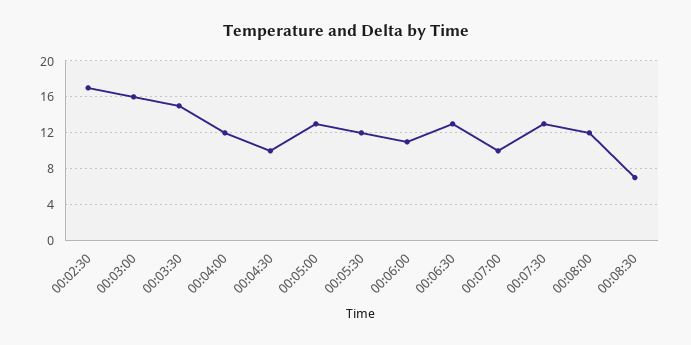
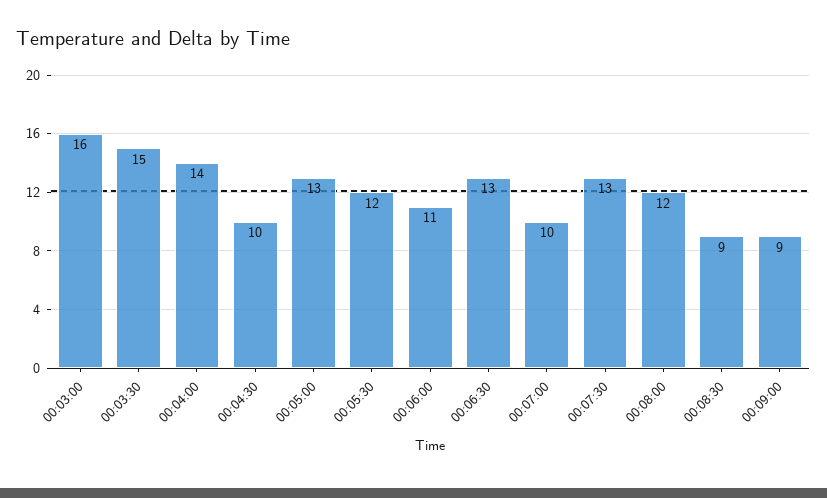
00:02:30: 17 -> none
00:04:00: 12 -> 14
00:08:30: 7 -> 9
00:09:00: none -> 9

